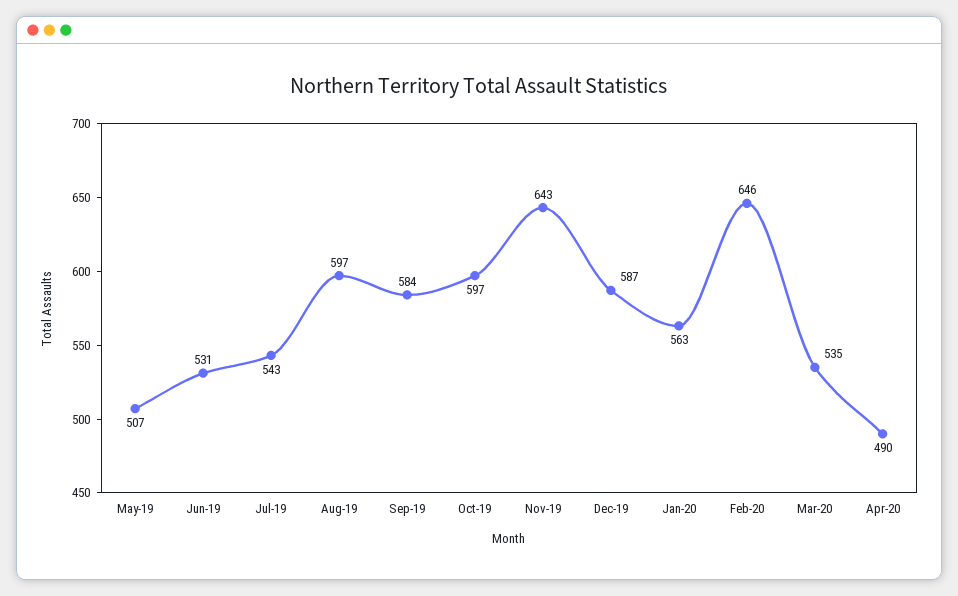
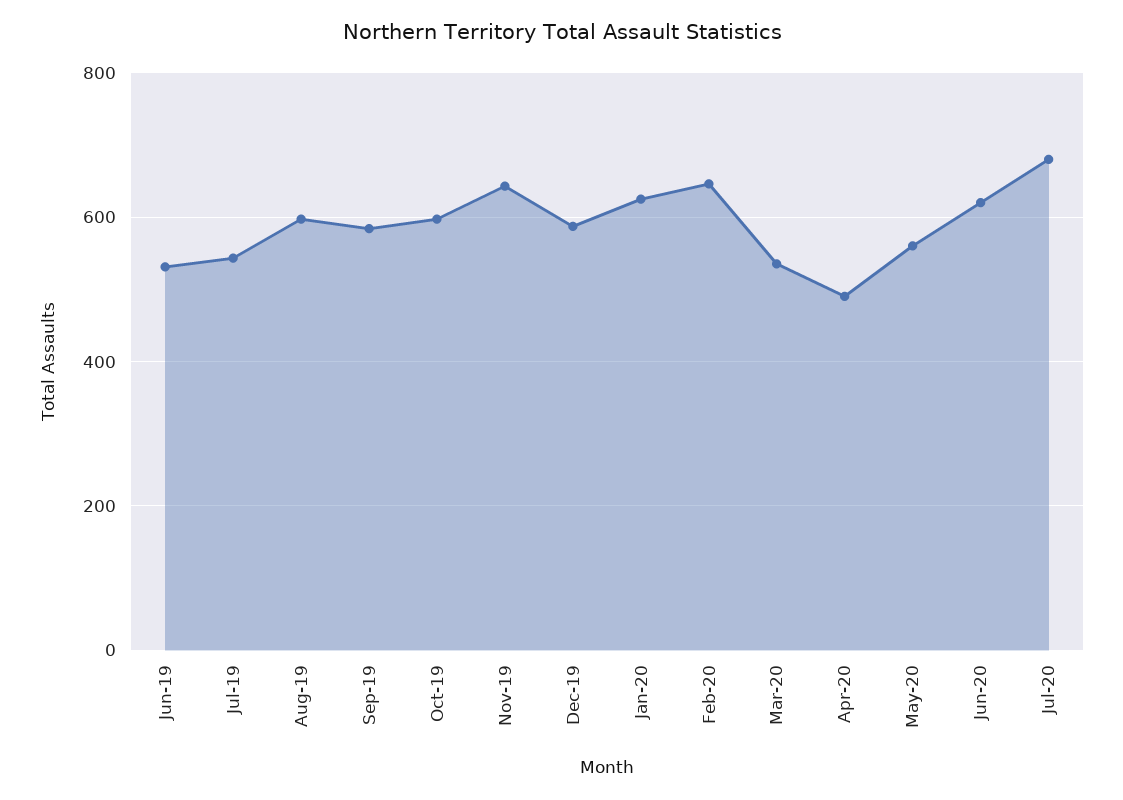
May-19: 507 -> none
Jan-20: 563 -> 620
May-20: none -> 560
Jun-20: none -> 620
Jul-20: none -> 680

